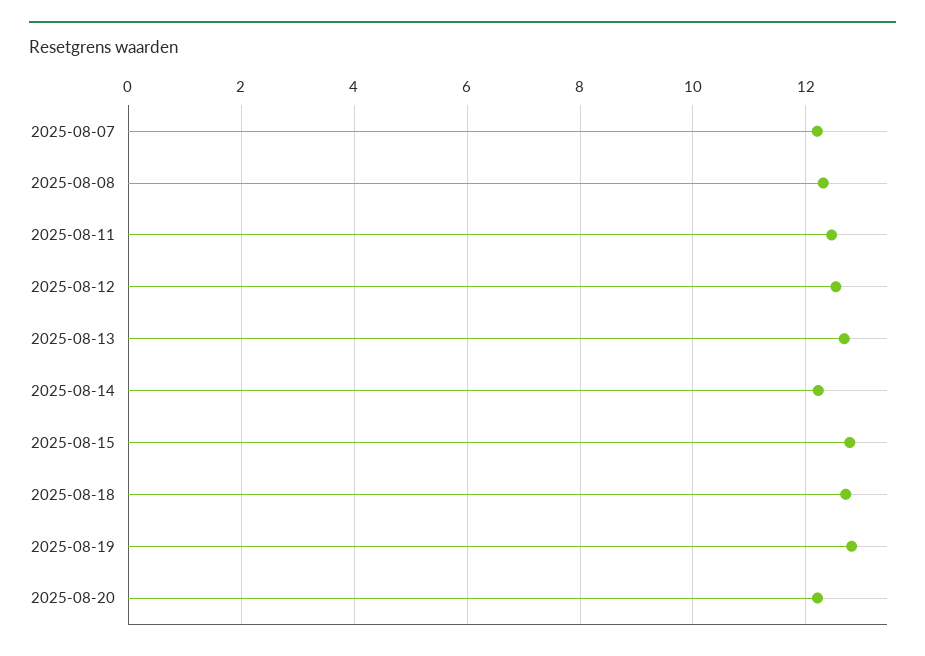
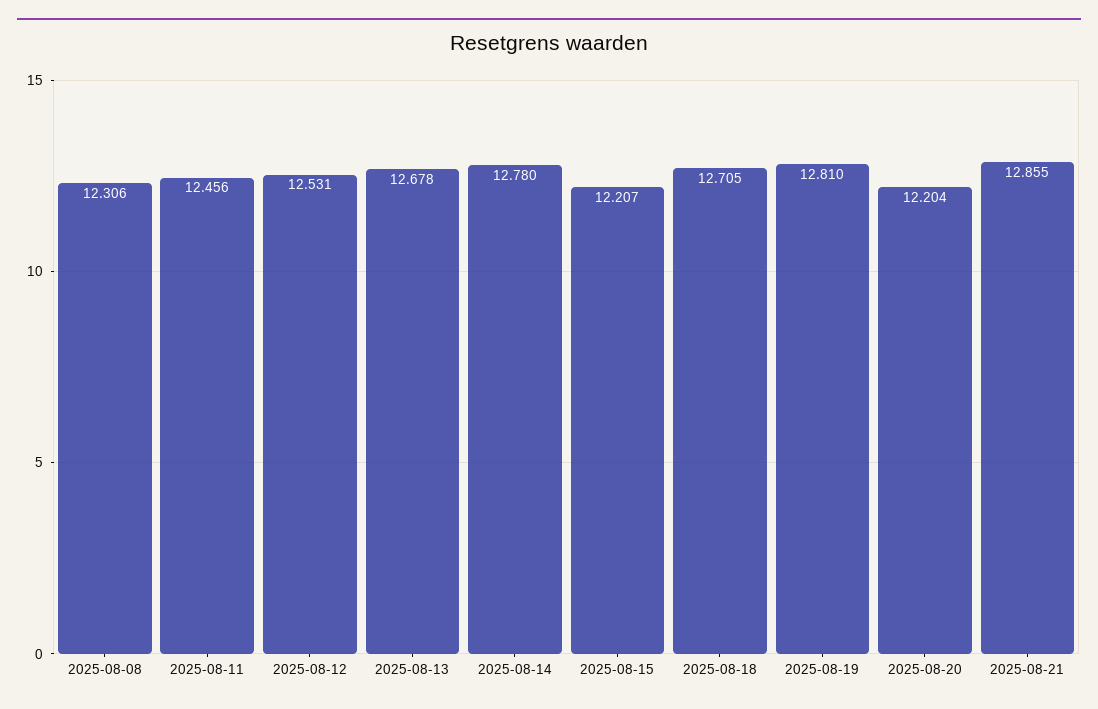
2025-08-07: 12.2 -> none
2025-08-14: 12.2 -> 12.78
2025-08-15: 12.8 -> 12.207
2025-08-21: none -> 12.855

